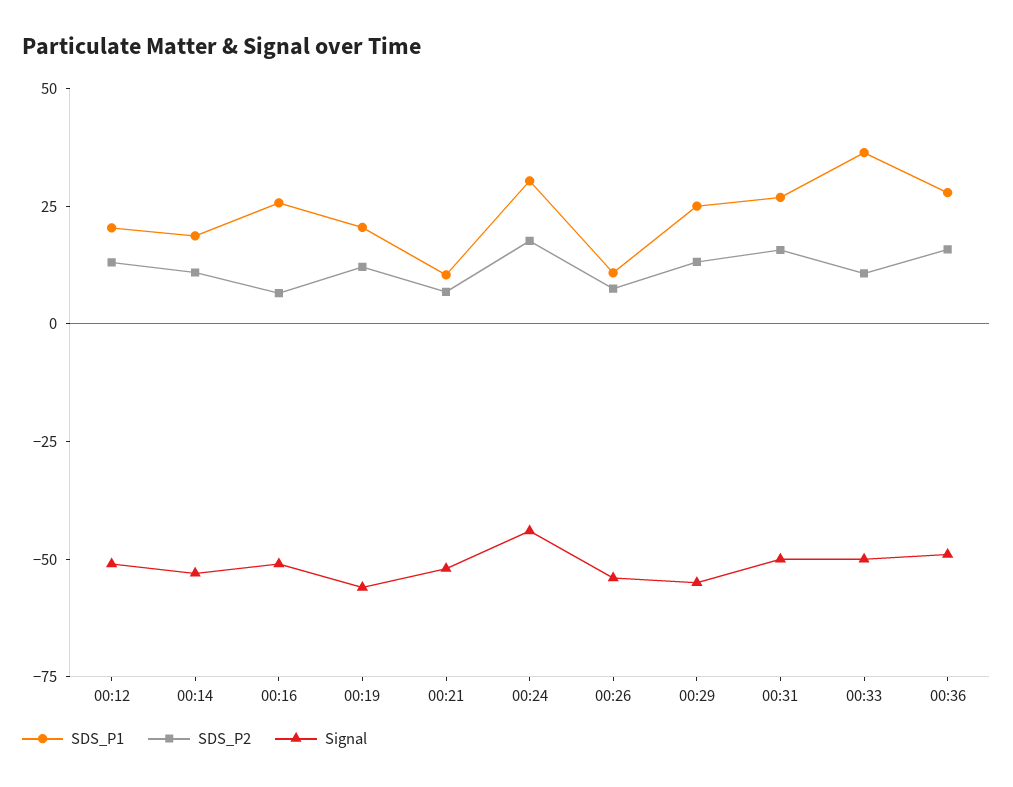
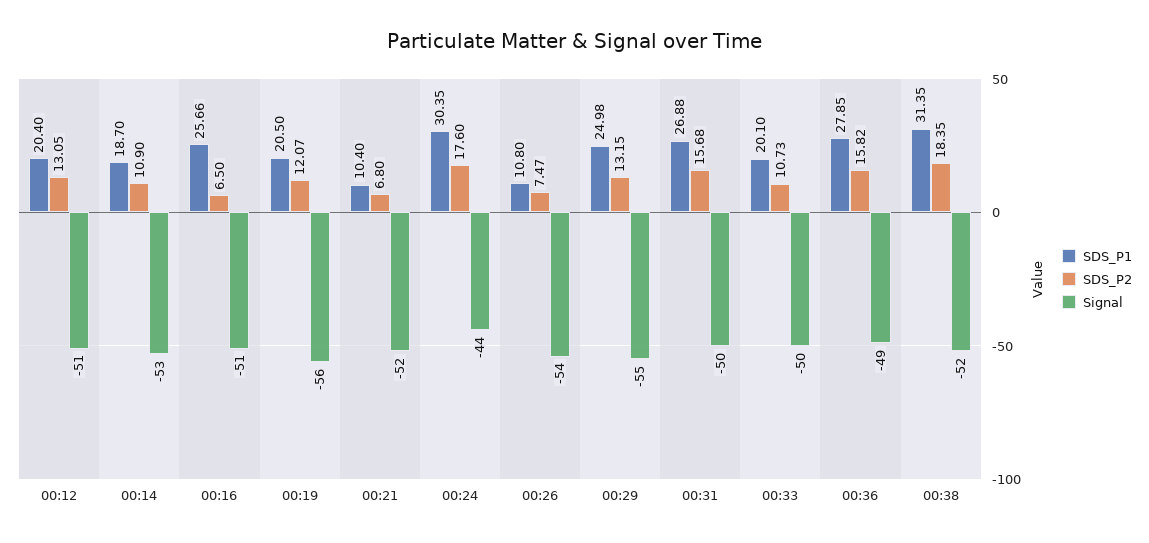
SDS_P1, 00:33: 35 -> 20.1
SDS_P1, 00:38: none -> 31.35
SDS_P2, 00:38: none -> 18.35
Signal, 00:38: none -> -52

